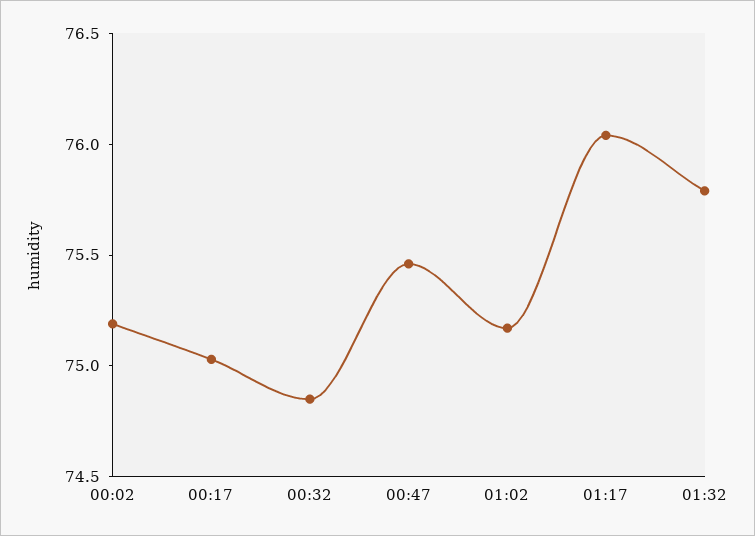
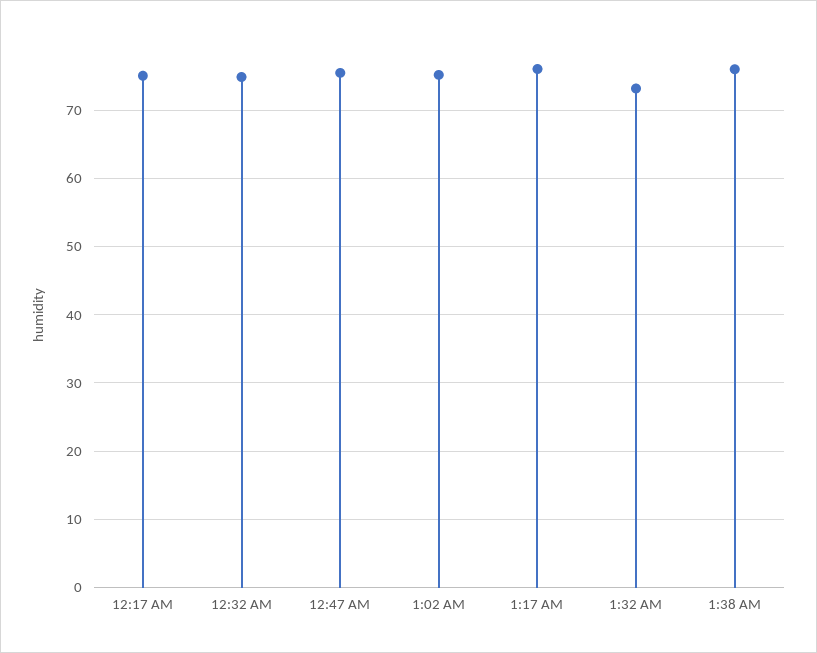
00:02: 75.2 -> none
01:32: 75.8 -> 73
1:38 AM: none -> 76

